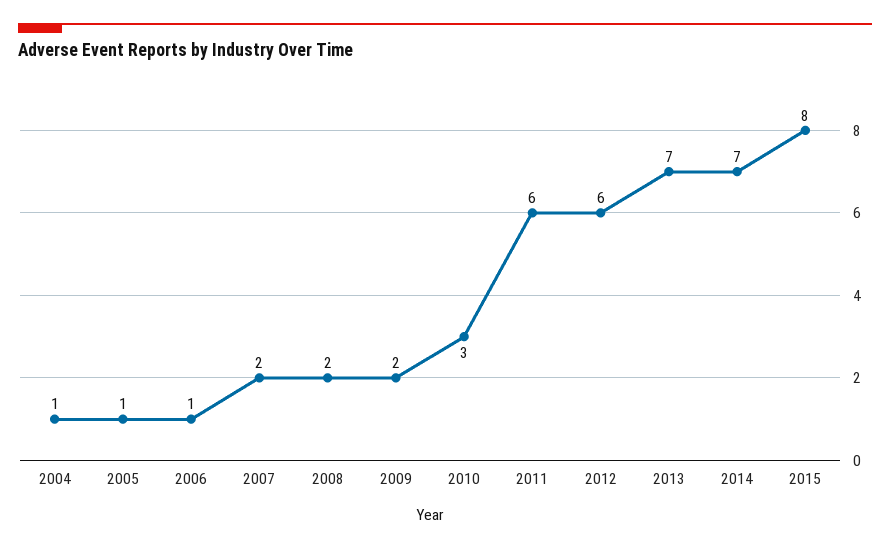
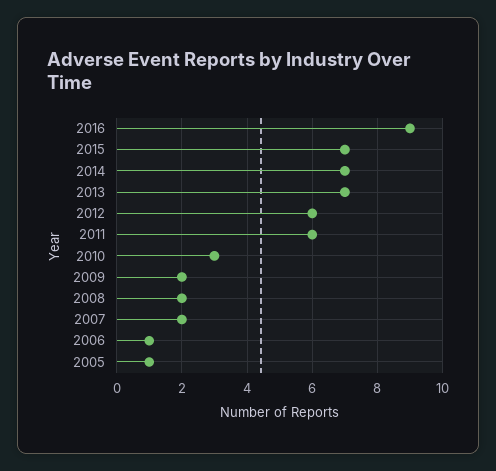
2004: 1 -> none
2015: 8 -> 7
2016: none -> 9

